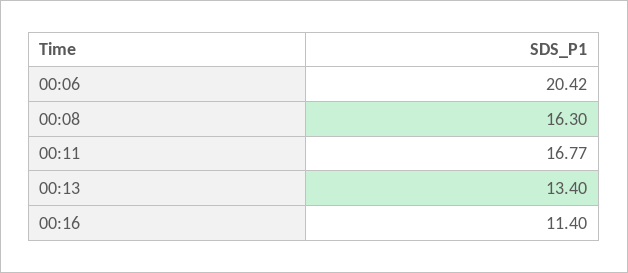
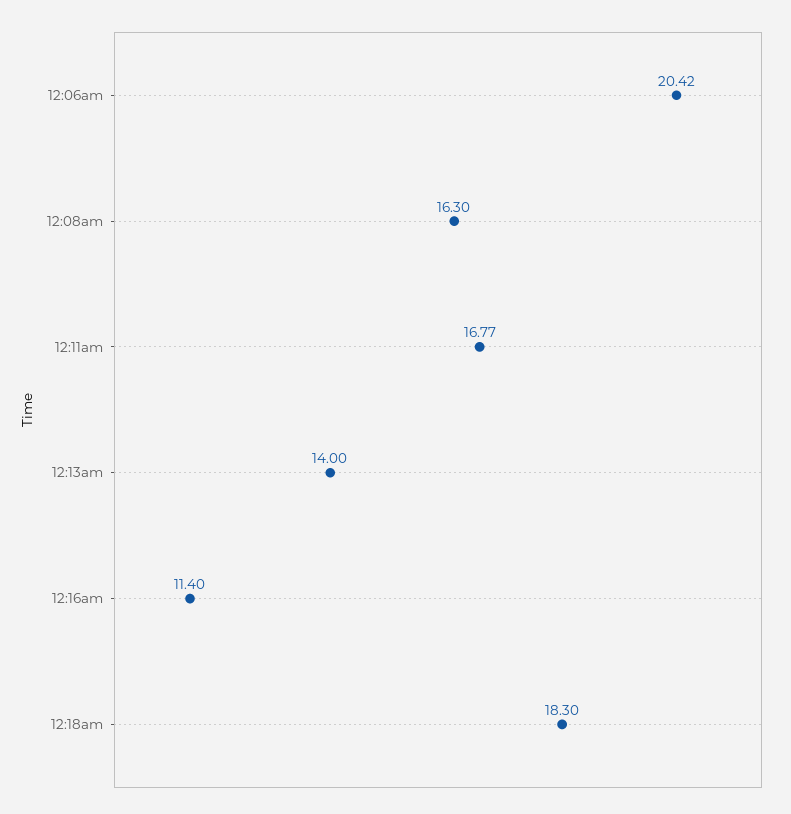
00:13: 13.4 -> 14
12:18am: none -> 18.3

